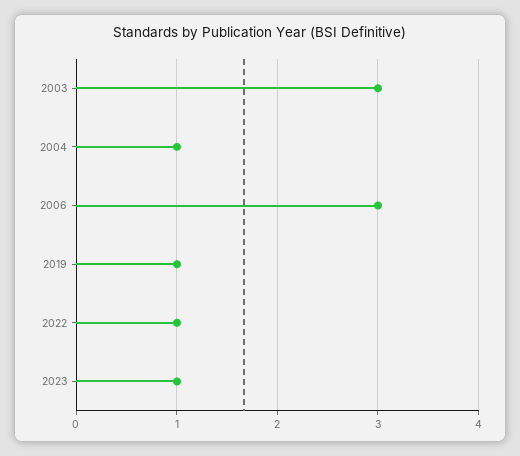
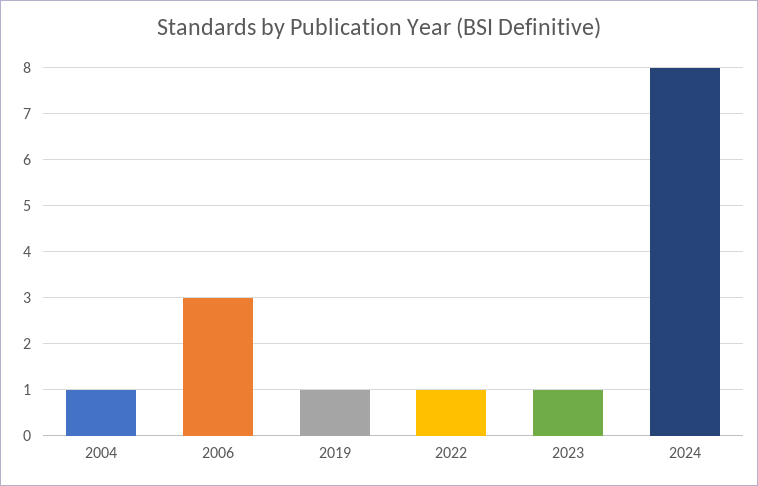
2003: 3 -> none
2024: none -> 8

